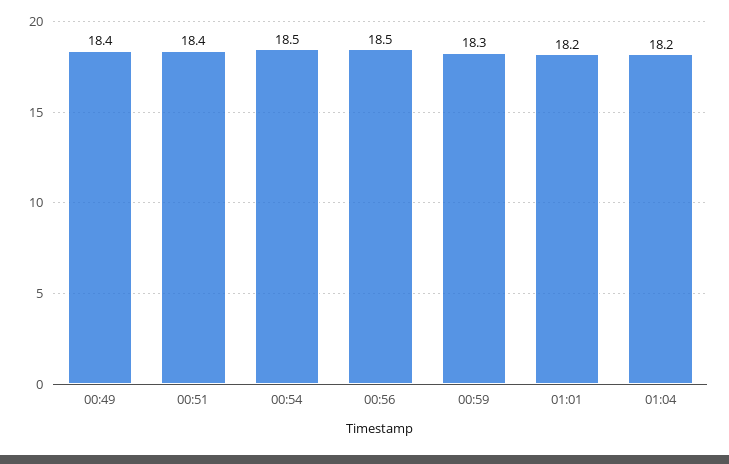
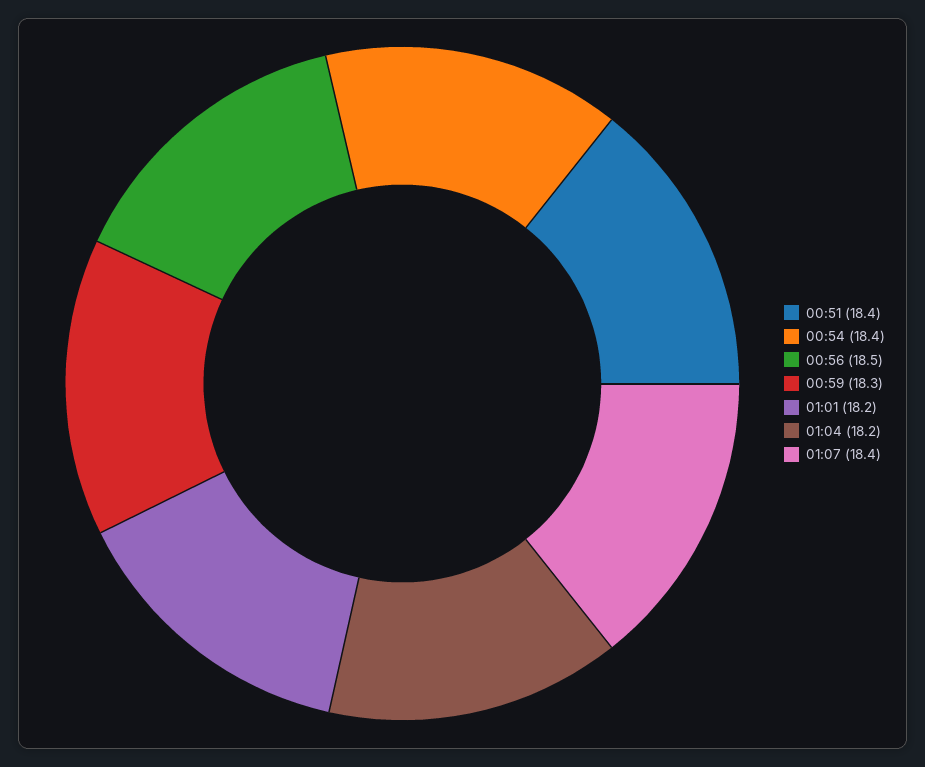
00:49: 18.4 -> none
00:54: 18.5 -> 18.4
01:07: none -> 18.4

